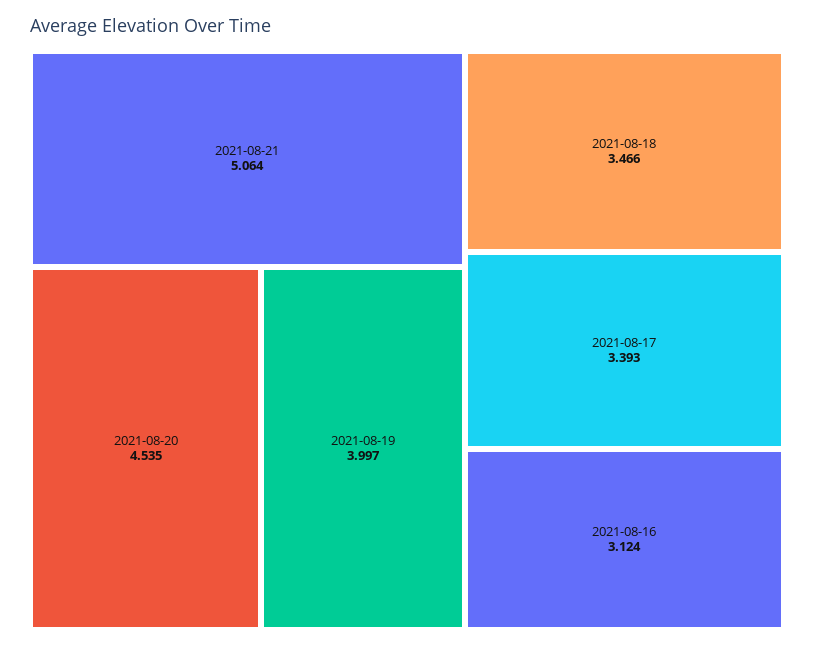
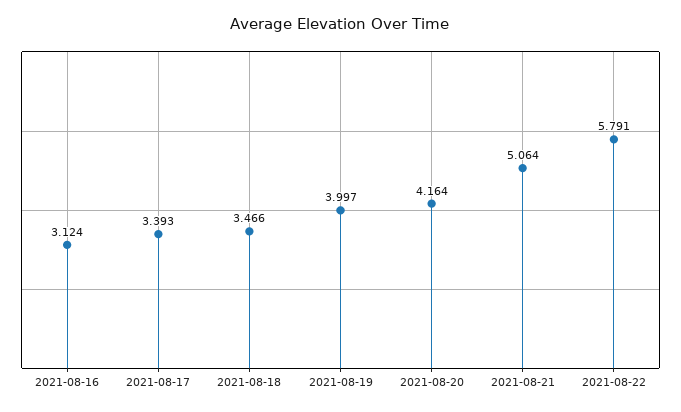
2021-08-20: 4.535 -> 4.164
2021-08-22: none -> 5.791

